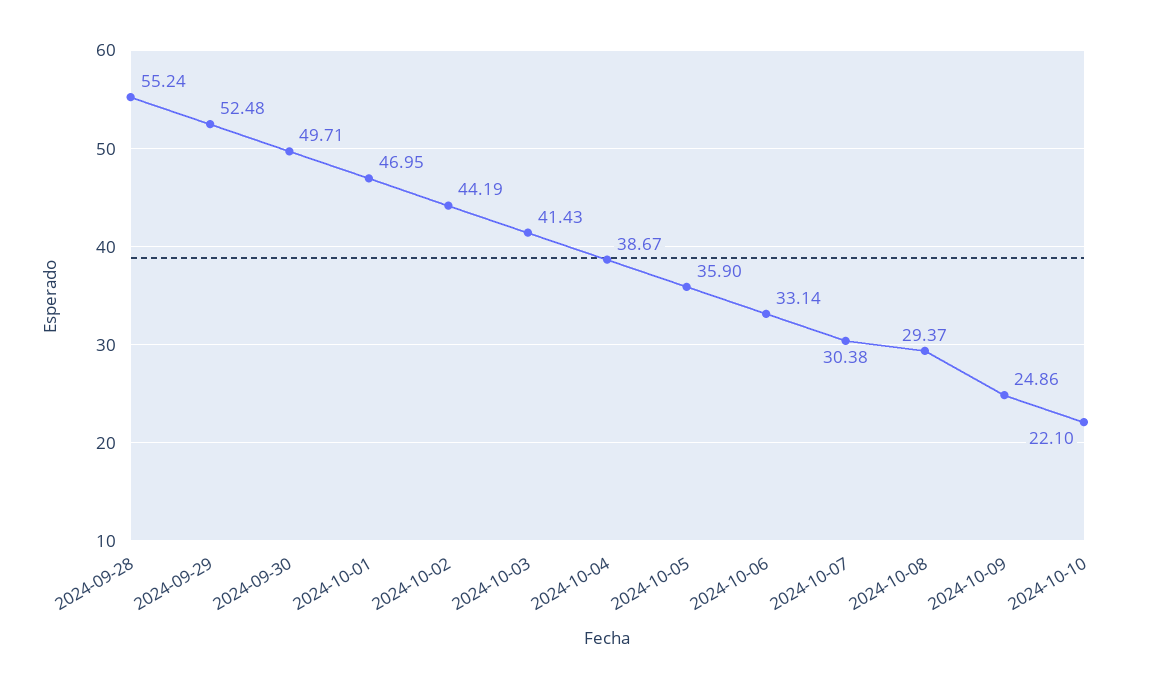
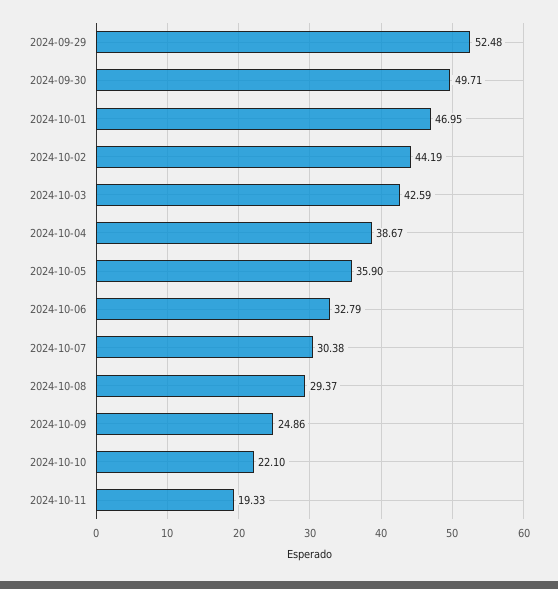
2024-09-28: 55.24 -> none
2024-10-03: 41.43 -> 42.59
2024-10-06: 33.14 -> 32.79
2024-10-11: none -> 19.33

